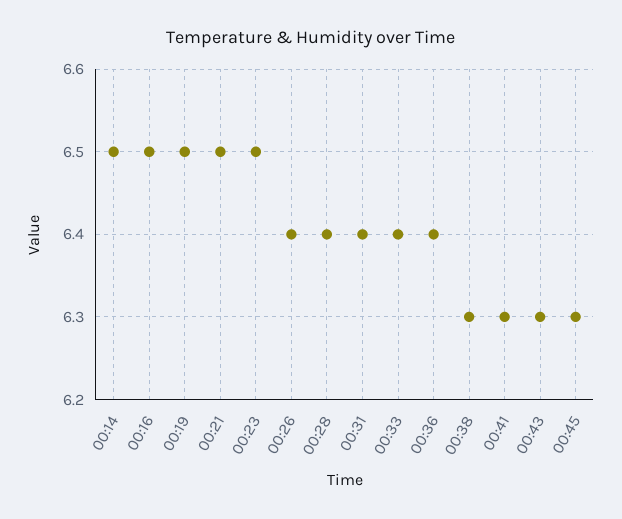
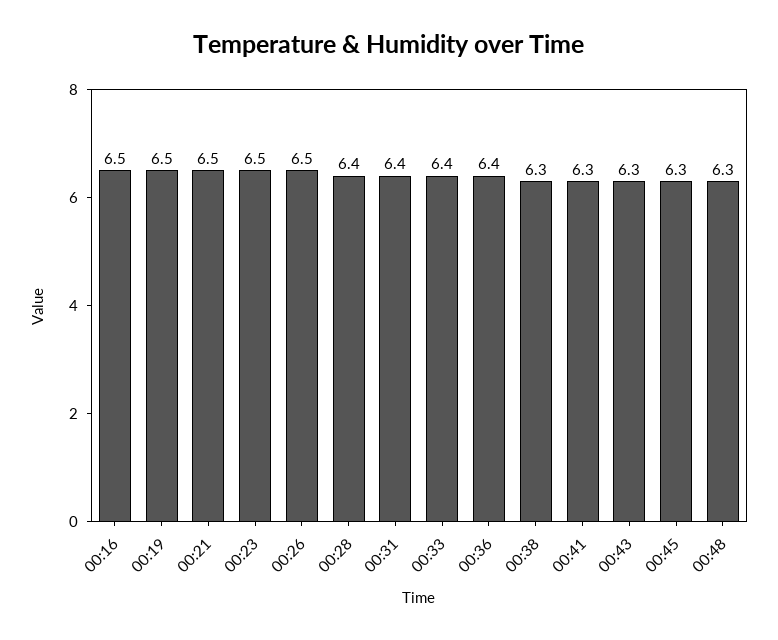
00:14: 6.5 -> none
00:26: 6.4 -> 6.5
00:48: none -> 6.3

